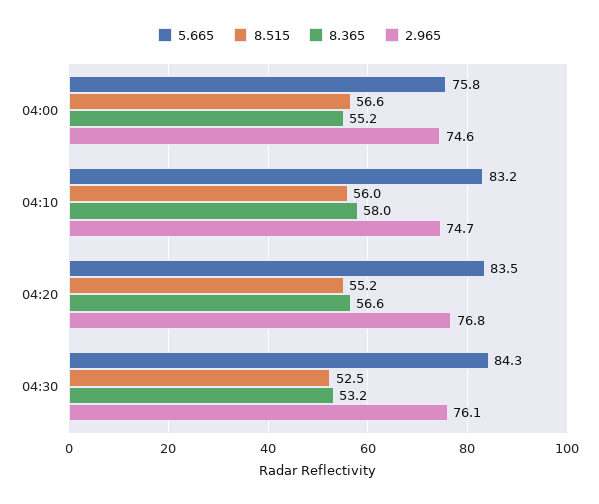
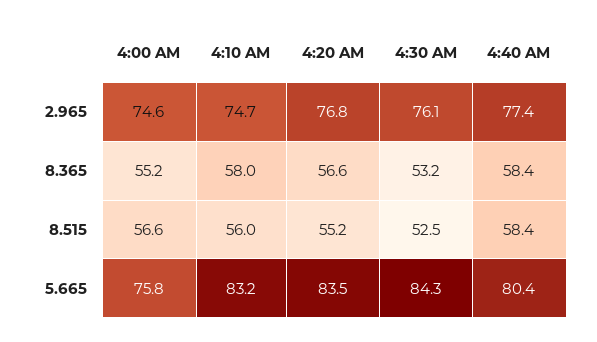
2.965, 4:40 AM: none -> 77.4
8.365, 4:40 AM: none -> 58.4
8.515, 4:40 AM: none -> 58.4
5.665, 4:40 AM: none -> 80.4

